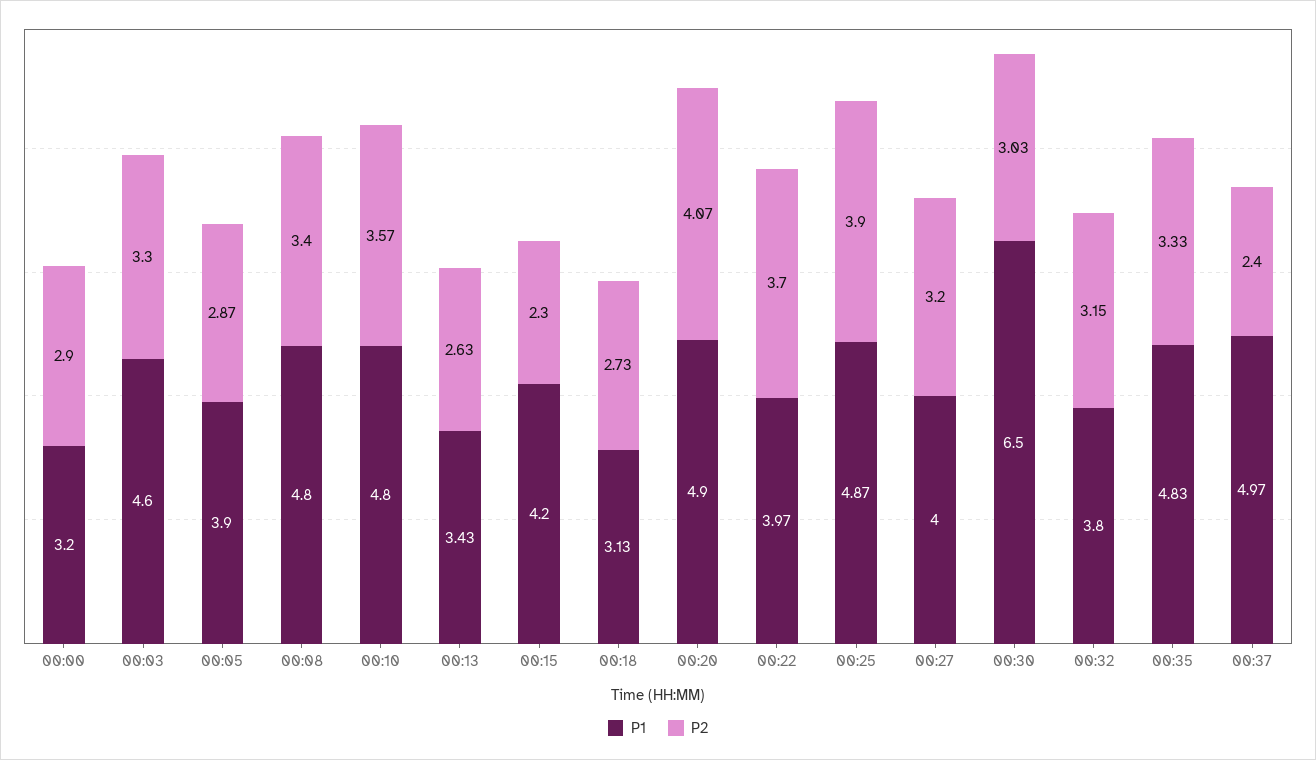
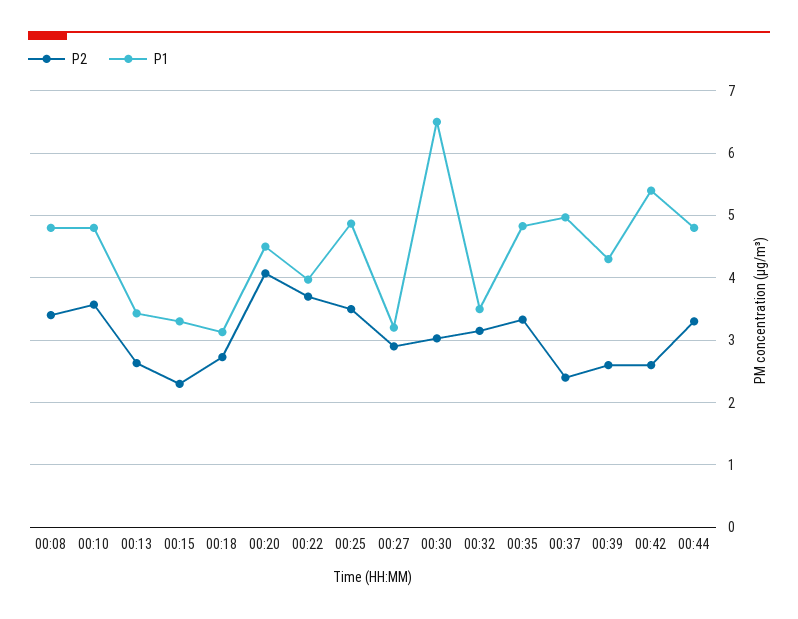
P1, 00:00: 3.2 -> none
P2, 00:00: 2.9 -> none
P1, 00:03: 4.6 -> none
P2, 00:03: 3.3 -> none
P1, 00:05: 3.9 -> none
P2, 00:05: 2.87 -> none
P1, 00:15: 4.2 -> 3.3
P1, 00:20: 4.9 -> 4.5
P2, 00:25: 3.9 -> 3.5
P1, 00:27: 4 -> 3.2
P2, 00:27: 3.2 -> 2.9
P1, 00:32: 3.8 -> 3.5
P2, 00:39: none -> 2.6
P1, 00:39: none -> 4.3
P2, 00:42: none -> 2.6
P1, 00:42: none -> 5.4
P2, 00:44: none -> 3.3
P1, 00:44: none -> 4.8

